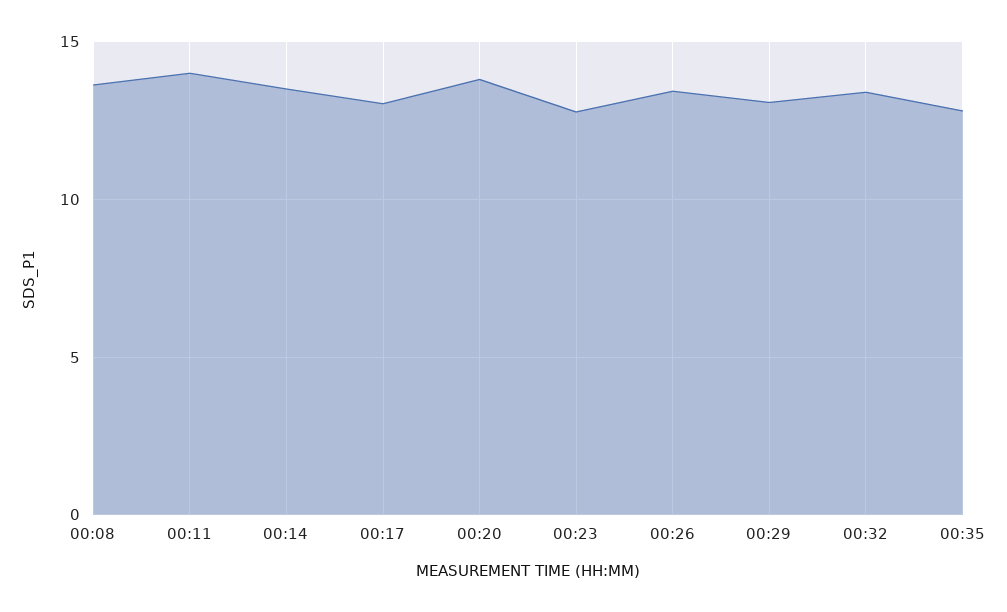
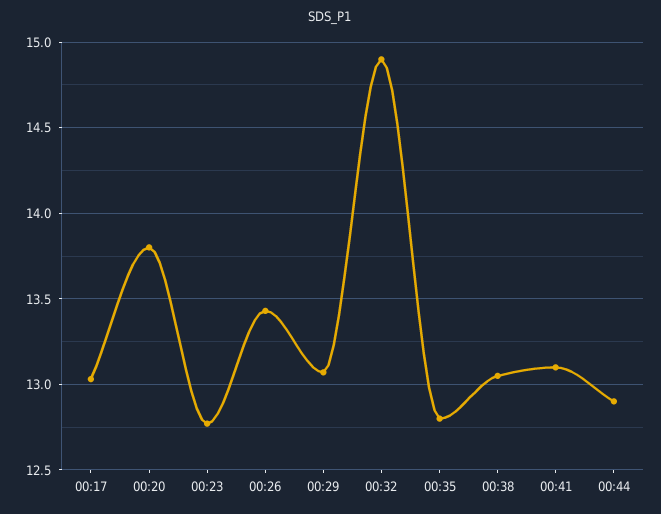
00:08: 13.5 -> none
00:11: 14 -> none
00:14: 13.5 -> none
00:32: 13.5 -> 14.9
00:38: none -> 13.05
00:41: none -> 13.1
00:44: none -> 12.9

